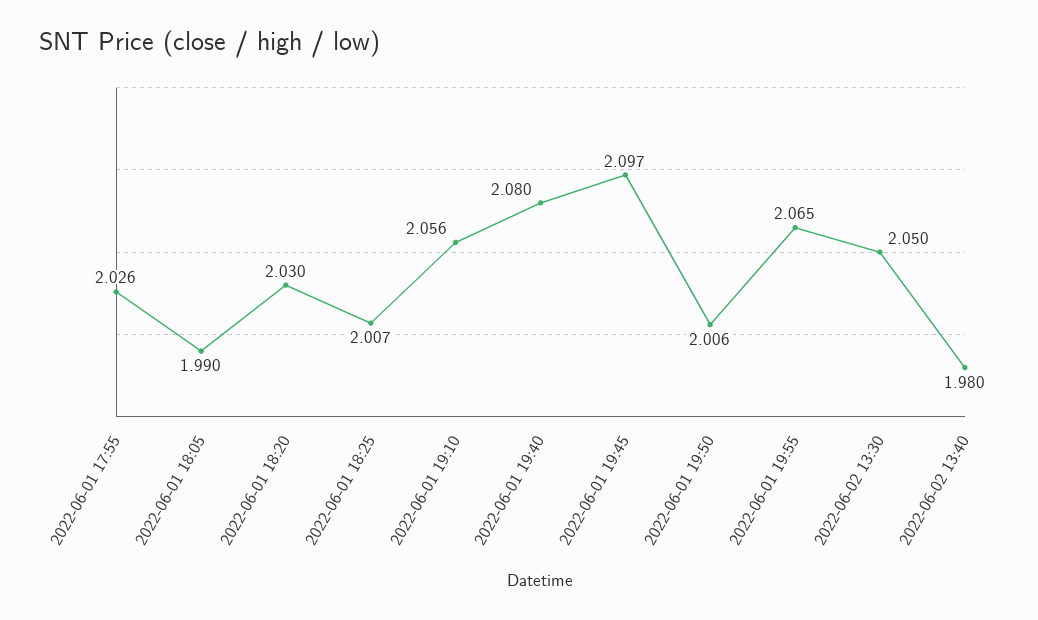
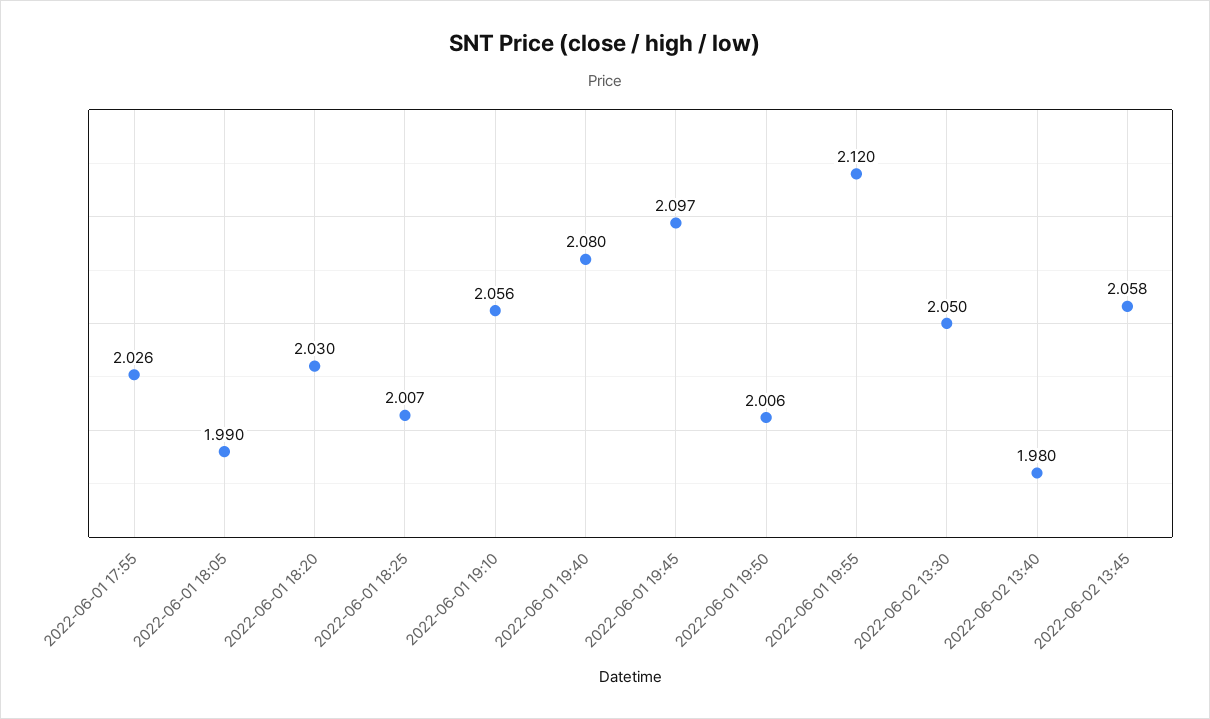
2022-06-01 19:55: 2.065 -> 2.12
2022-06-02 13:45: none -> 2.058

